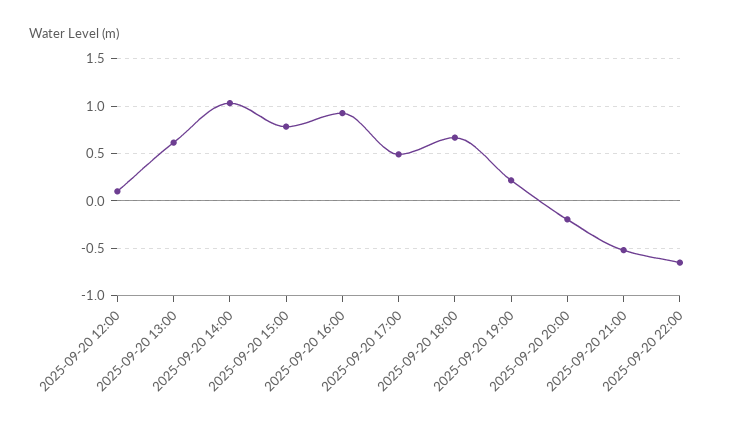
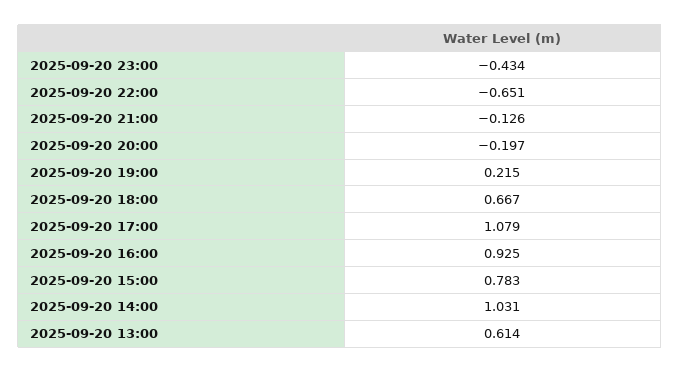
2025-09-20 12:00: 0.1 -> none
2025-09-20 17:00: 0.5 -> 1.079
2025-09-20 21:00: -0.5 -> -0.126
2025-09-20 23:00: none -> -0.434

